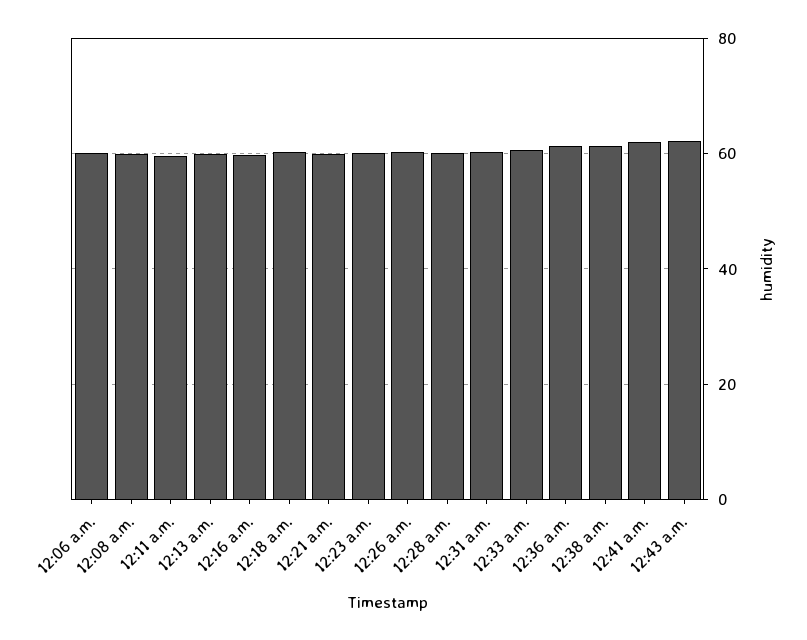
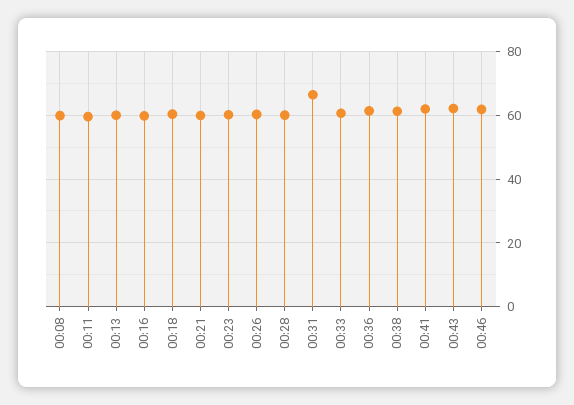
12:06 a.m.: 60 -> none
12:31 a.m.: 60 -> 66
00:46: none -> 62

